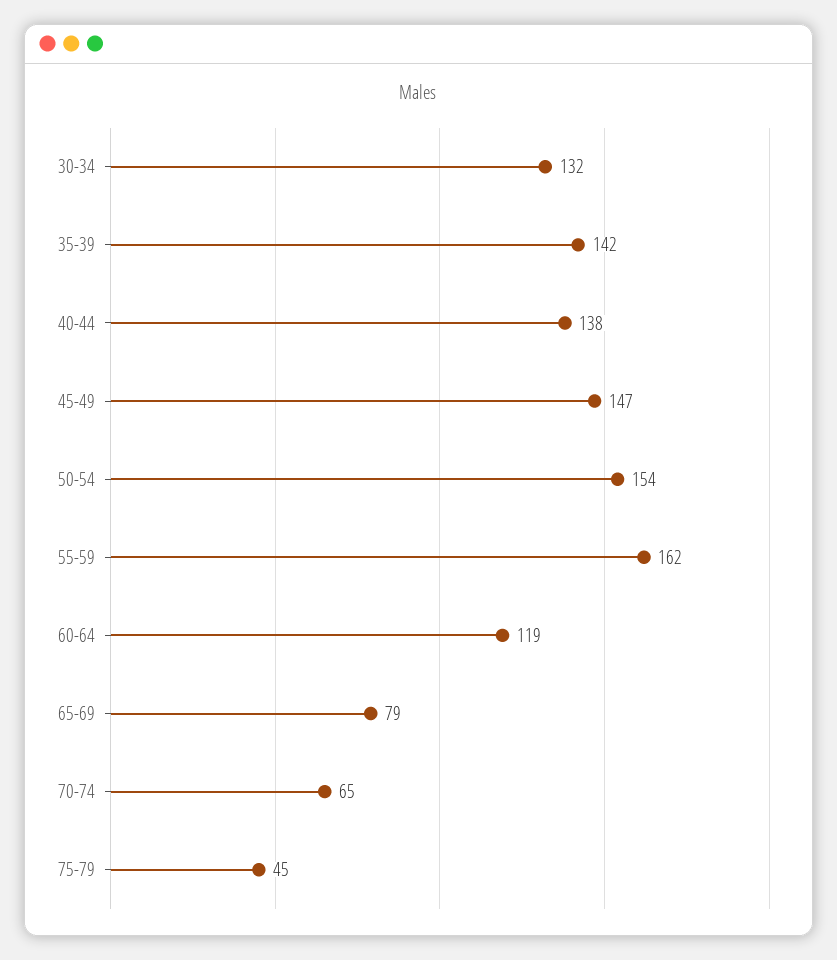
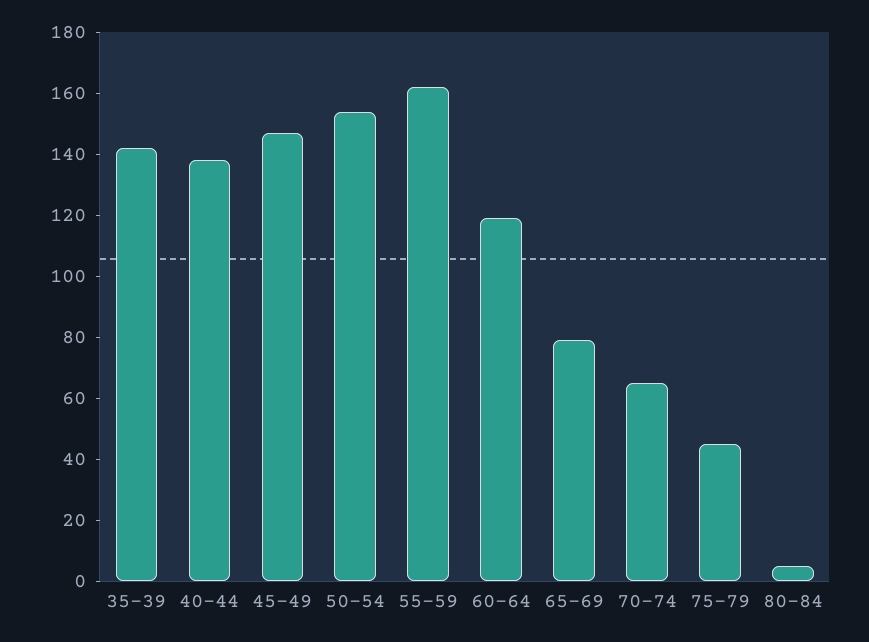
30-34: 132 -> none
80-84: none -> 5

